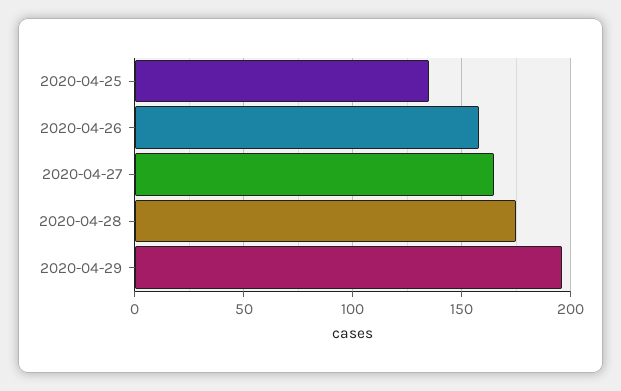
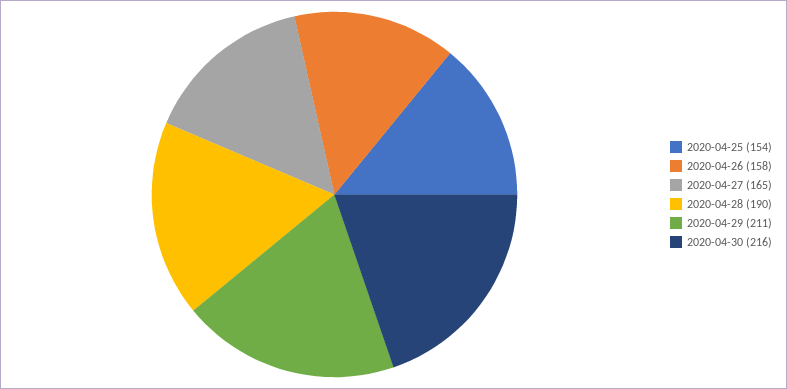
2020-04-25: 135 -> 154
2020-04-28: 175 -> 190
2020-04-29: 195 -> 211
2020-04-30: none -> 216

